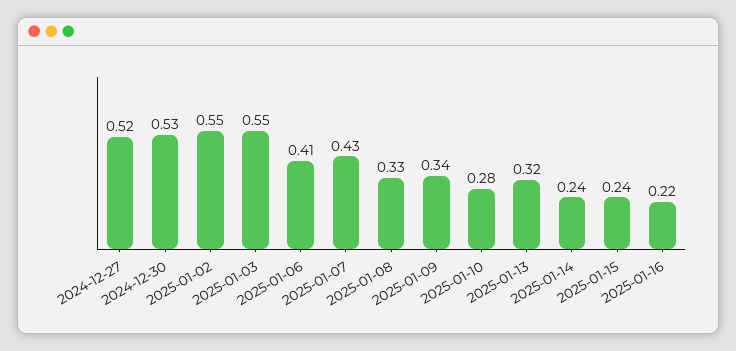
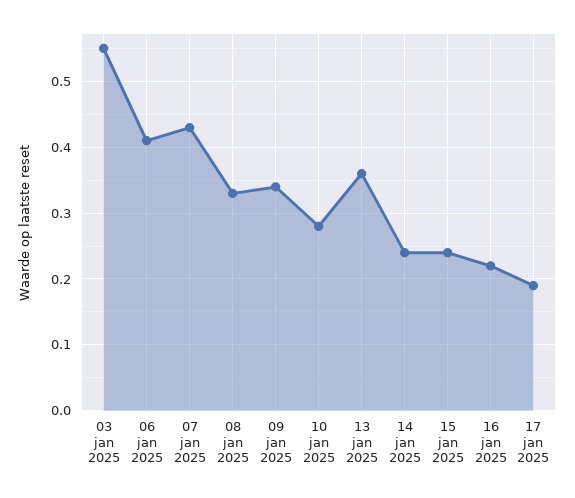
2024-12-27: 0.52 -> none
2024-12-30: 0.53 -> none
2025-01-02: 0.55 -> none
2025-01-13: 0.32 -> 0.36
17 jan 2025: none -> 0.19

